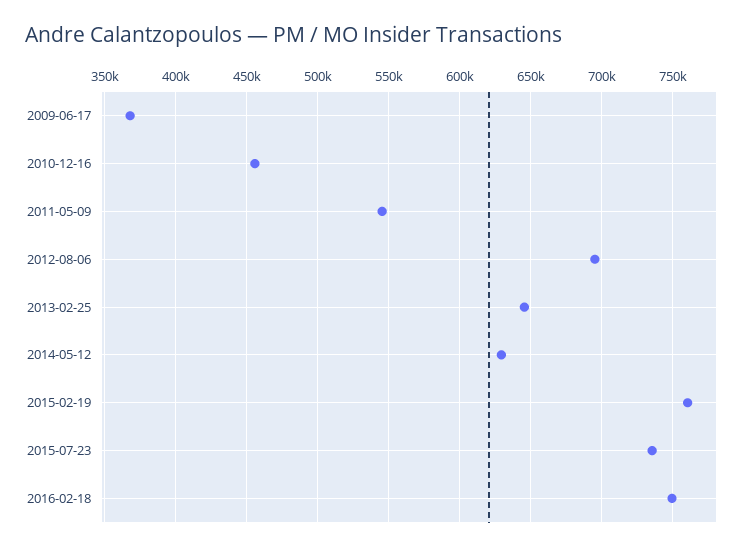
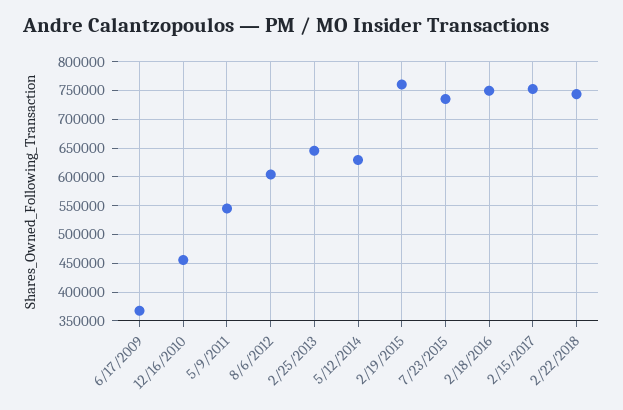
2012-08-06: 695000 -> 600000
2/15/2017: none -> 750000
2/22/2018: none -> 750000

